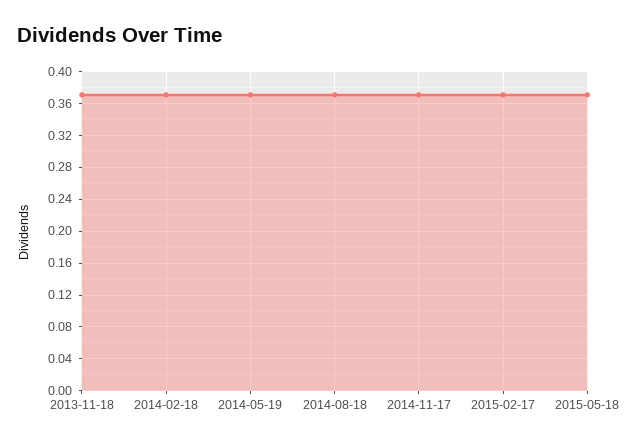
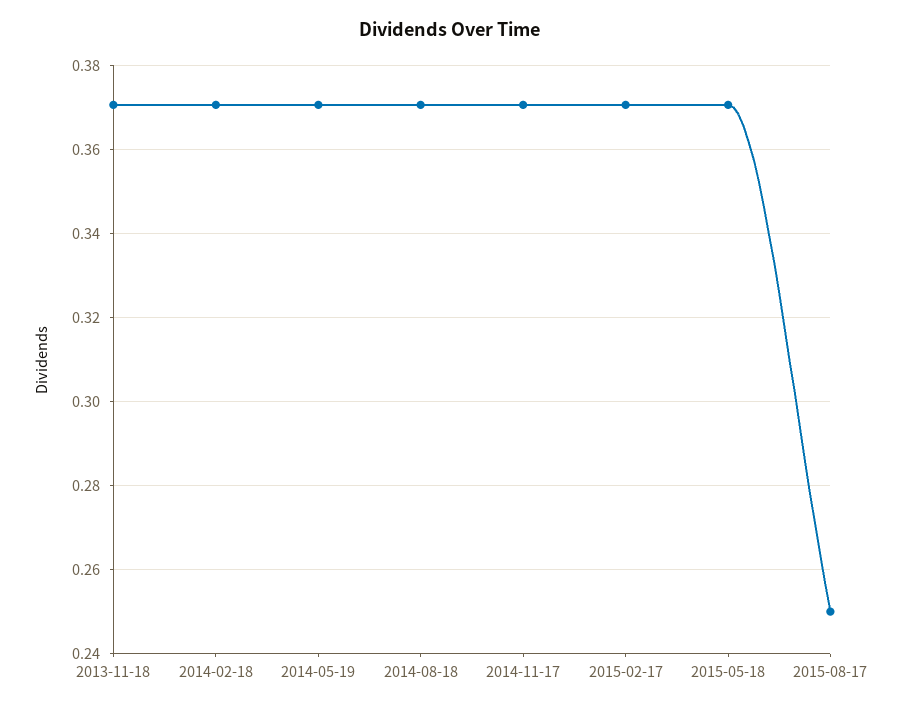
2015-08-17: none -> 0.25

